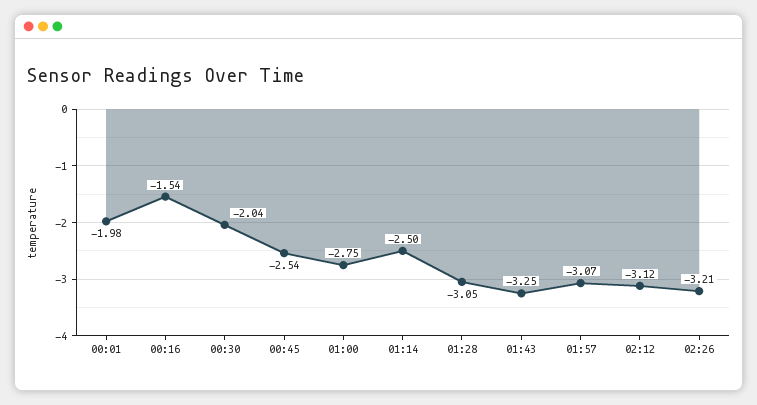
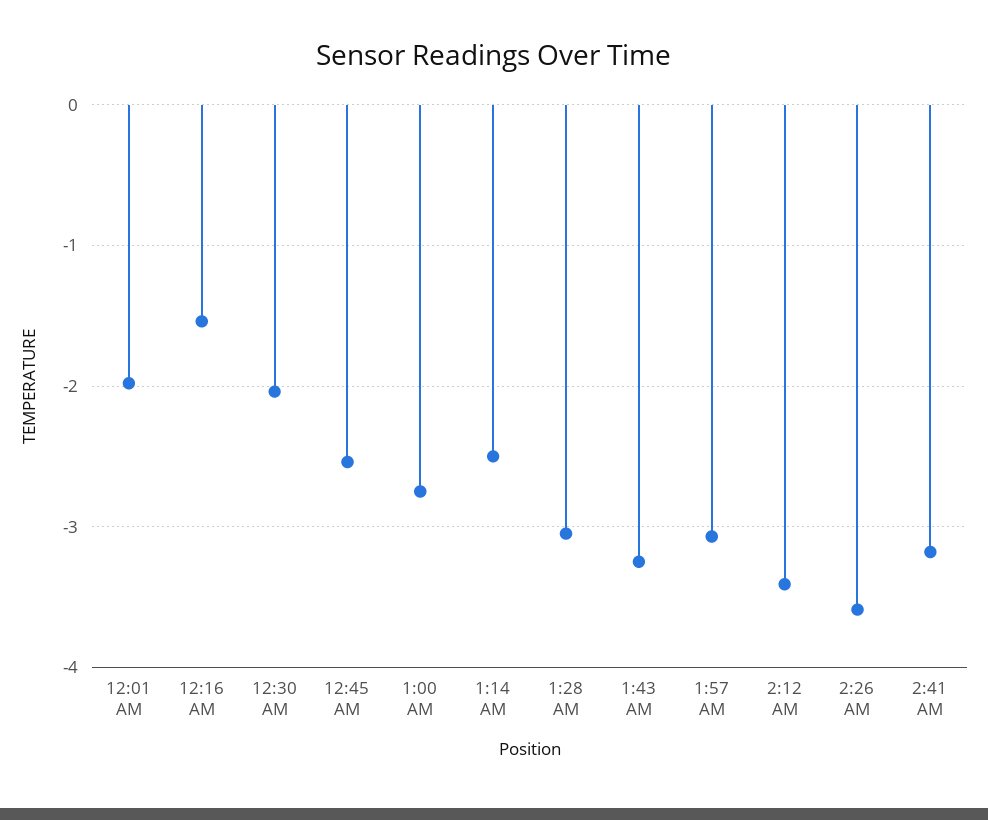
02:12: -3.12 -> -3.4
02:26: -3.21 -> -3.6
2:41 AM: none -> -3.2

